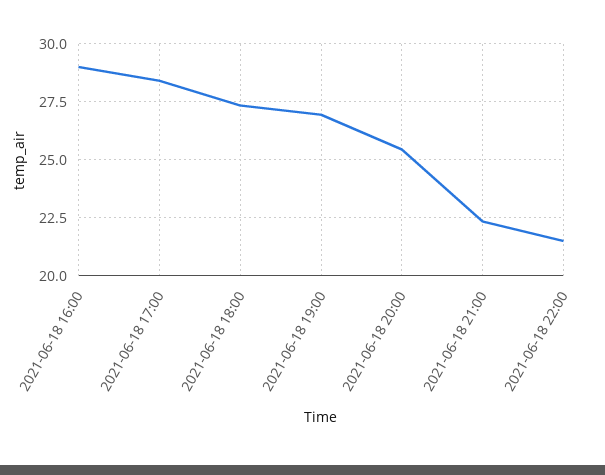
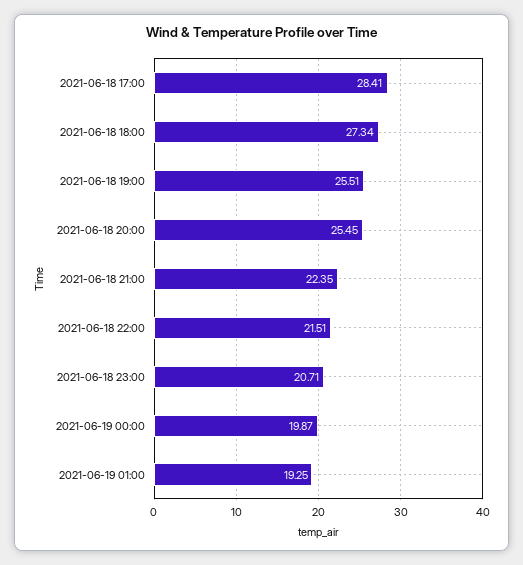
2021-06-18 16:00: 29 -> none
2021-06-18 19:00: 27 -> 25.51
2021-06-18 23:00: none -> 20.71
2021-06-19 00:00: none -> 19.87
2021-06-19 01:00: none -> 19.25

